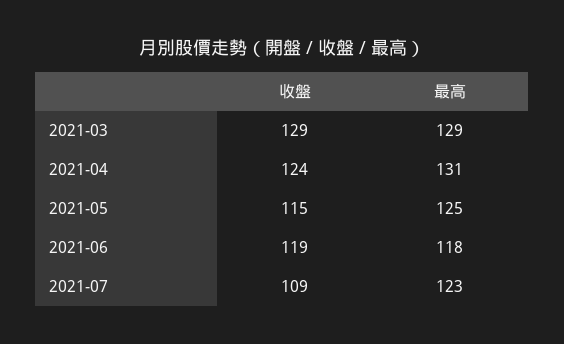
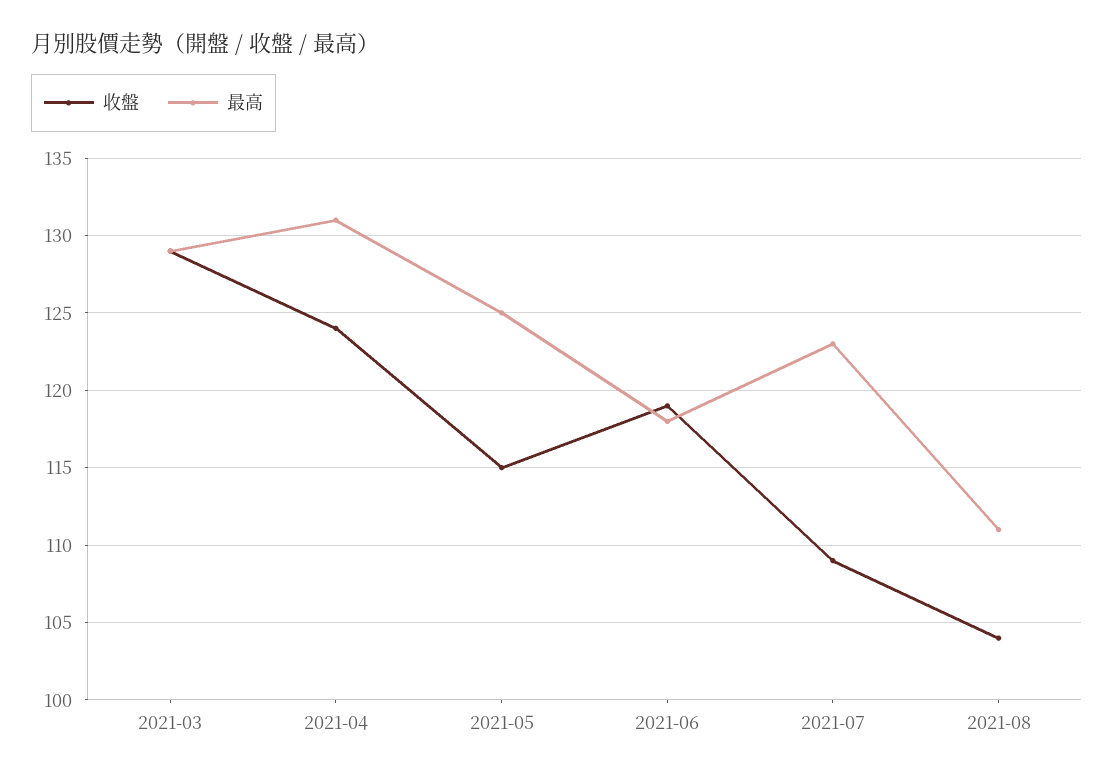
收盤, 2021-08: none -> 104
最高, 2021-08: none -> 111

